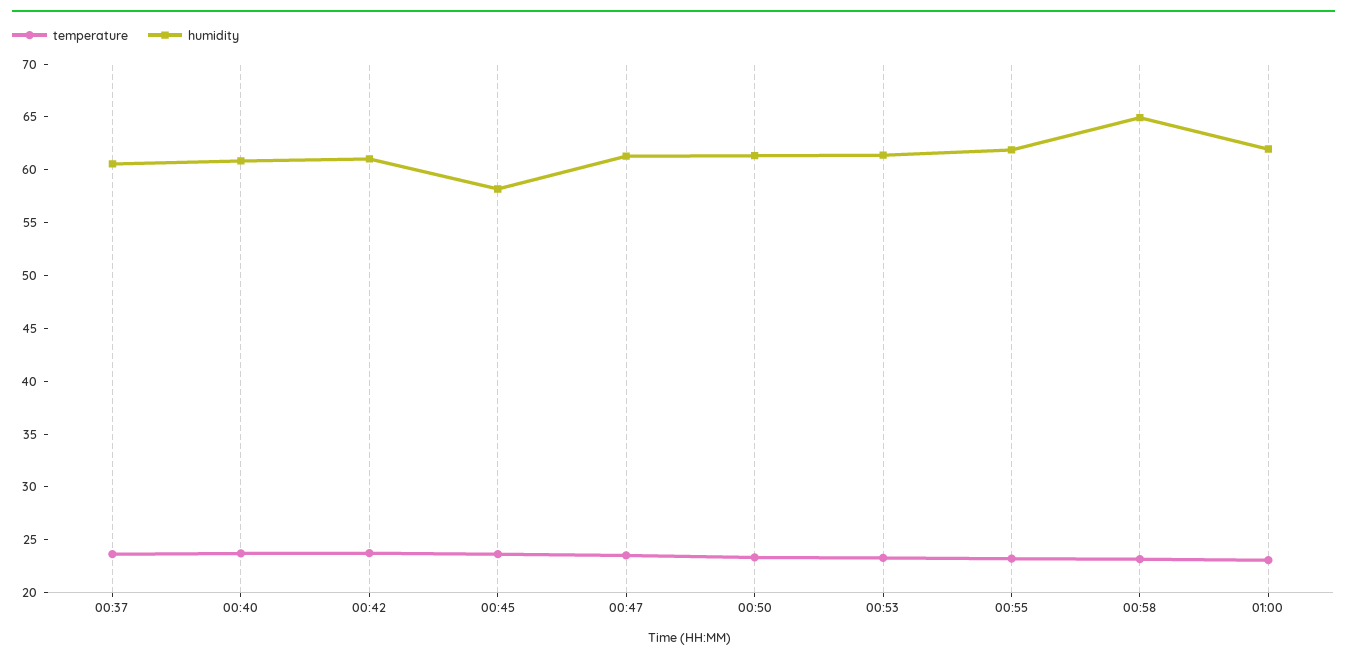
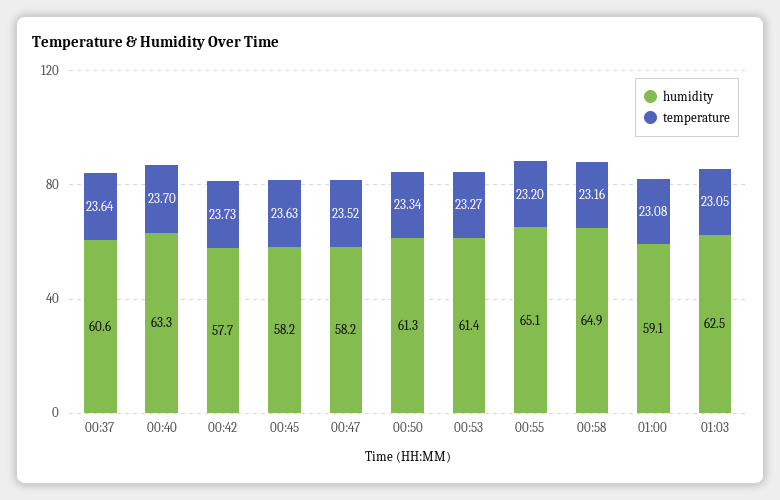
humidity, 00:40: 61 -> 63.3
humidity, 00:42: 61 -> 57.7
humidity, 00:47: 61 -> 58.2
humidity, 00:55: 62 -> 65.1
humidity, 01:00: 62 -> 59.1
humidity, 01:03: none -> 62.5
temperature, 01:03: none -> 23.05

